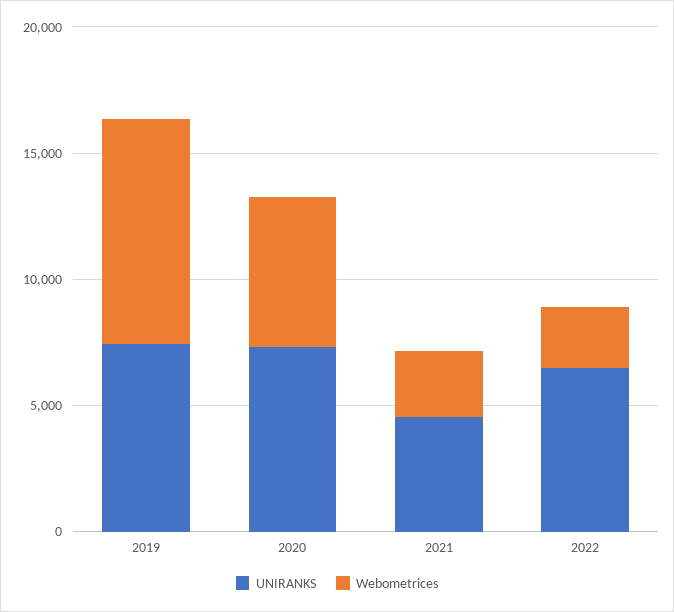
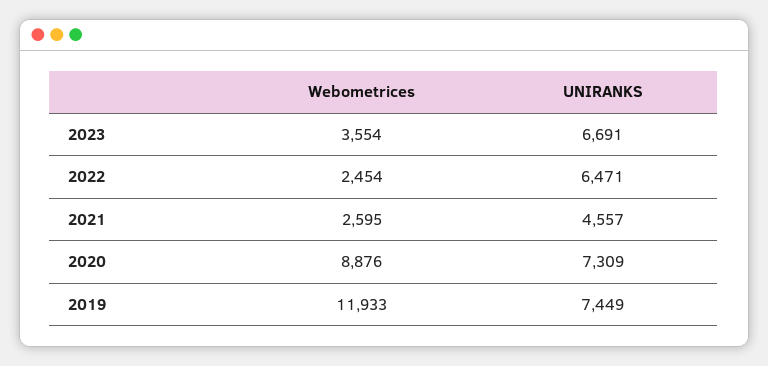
Webometrices, 2019: 9000 -> 11933
Webometrices, 2020: 6000 -> 8876
Webometrices, 2023: none -> 3554
UNIRANKS, 2023: none -> 6691

